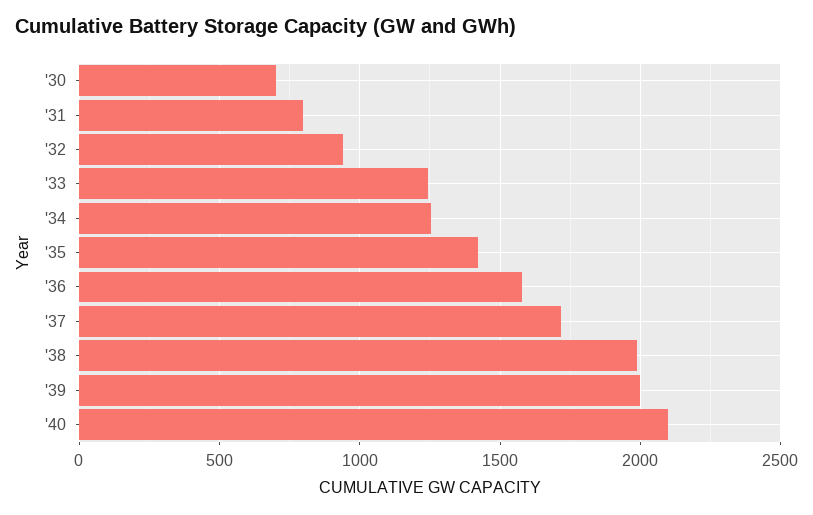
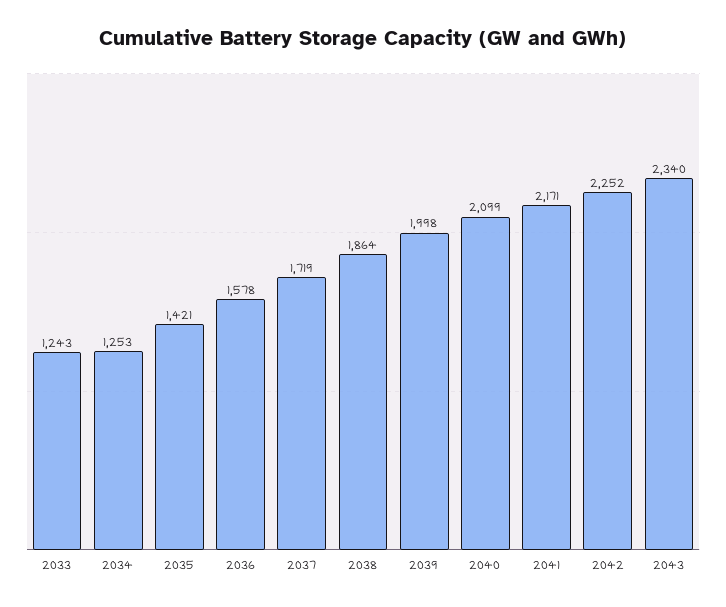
'30: 700 -> none
'31: 800 -> none
'32: 950 -> none
'38: 2000 -> 1864
2041: none -> 2171
2042: none -> 2252
2043: none -> 2340

